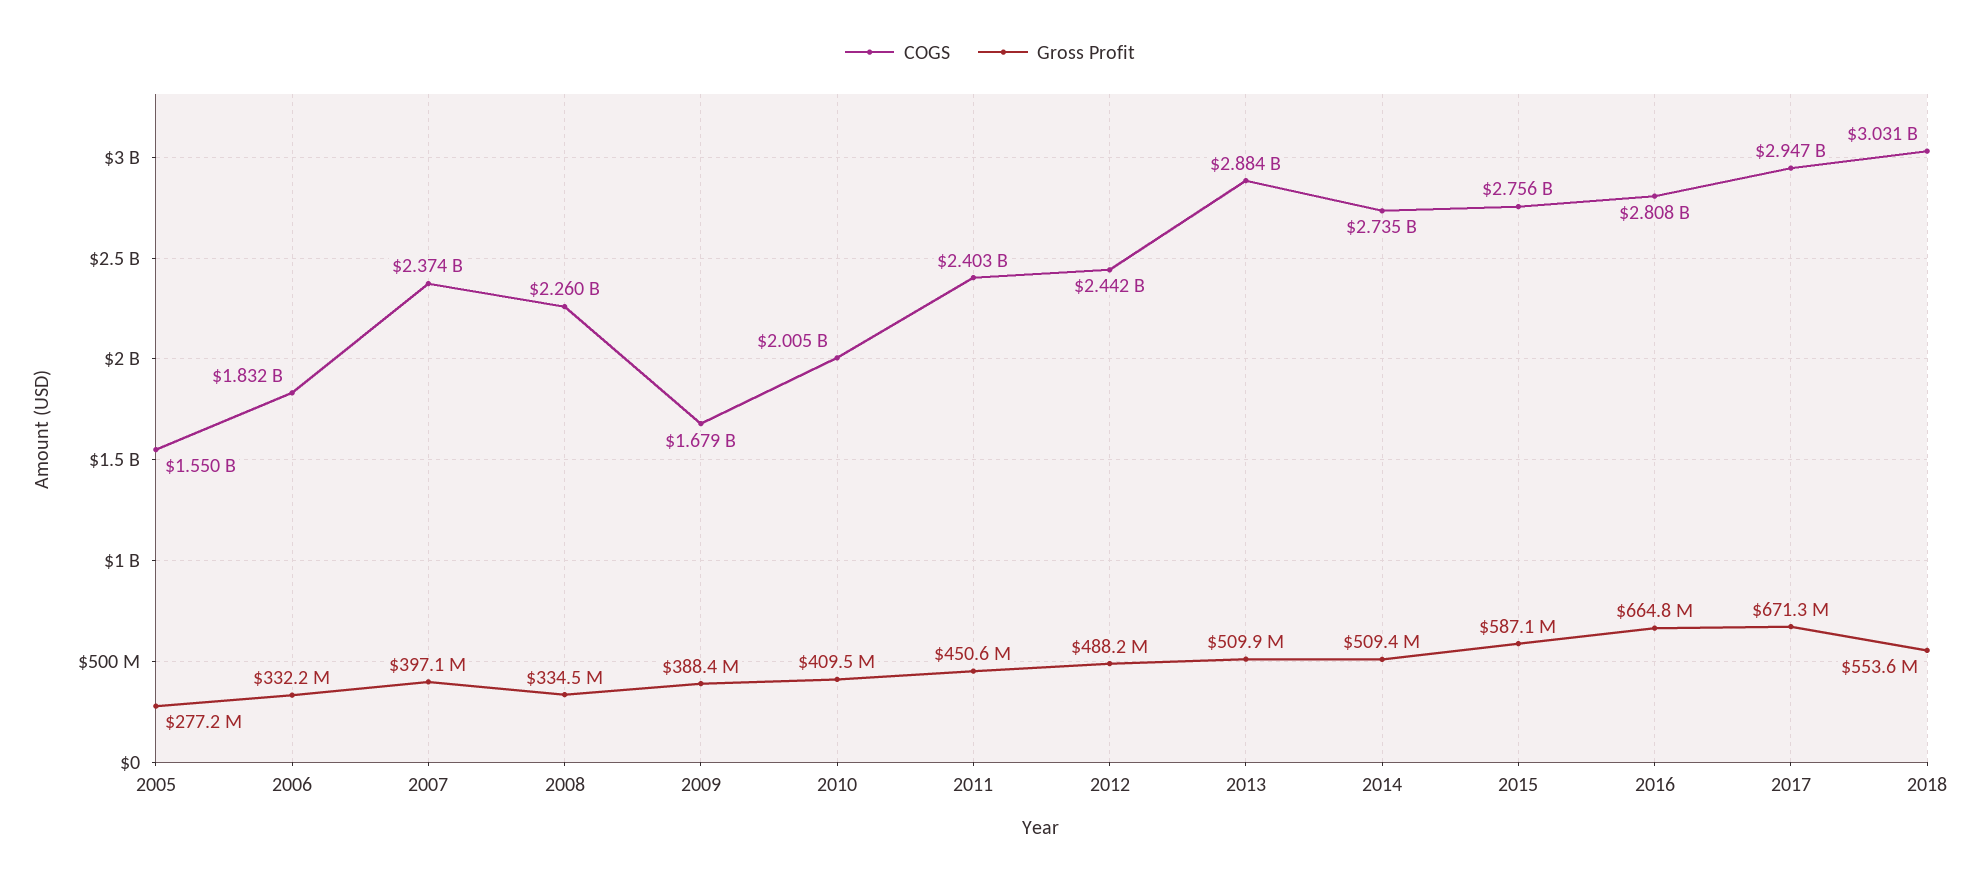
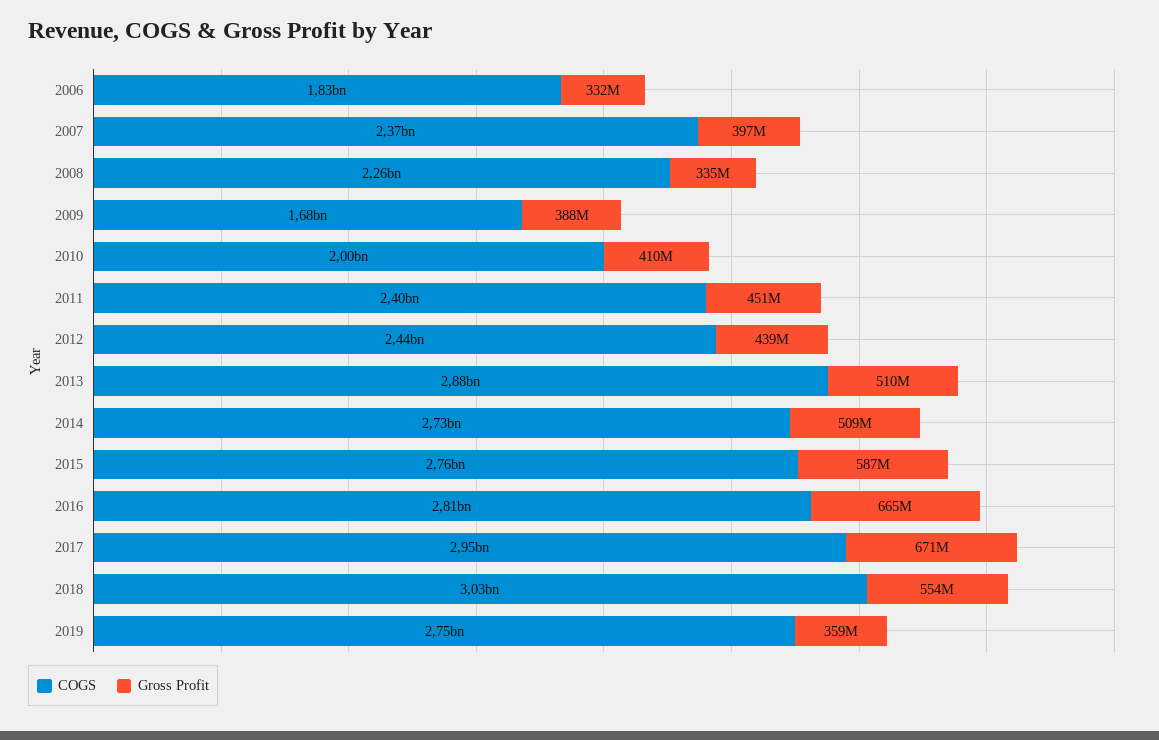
COGS, 2005: 1550000000 -> none
Gross Profit, 2005: 277200000 -> none
Gross Profit, 2012: 488200000 -> 439000000
COGS, 2019: none -> 2750000000
Gross Profit, 2019: none -> 359000000

